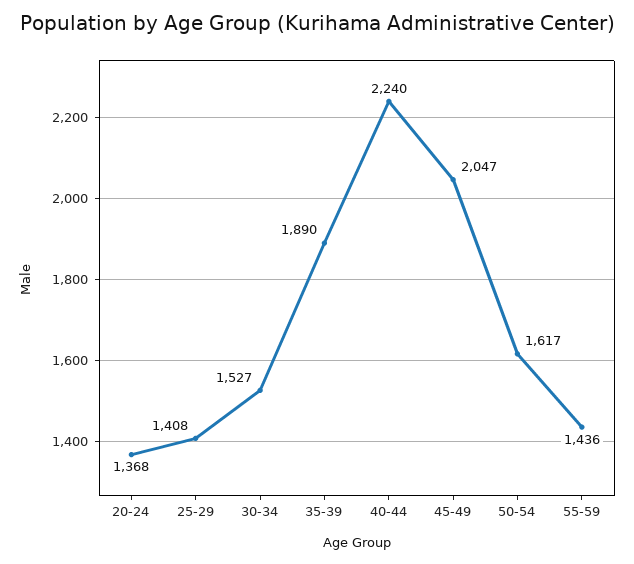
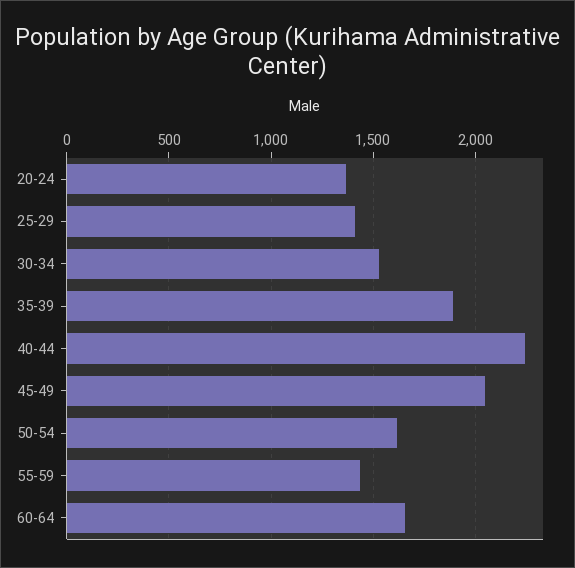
60-64: none -> 1650

